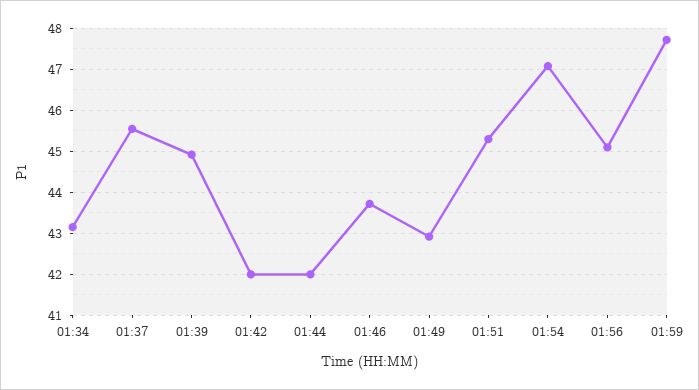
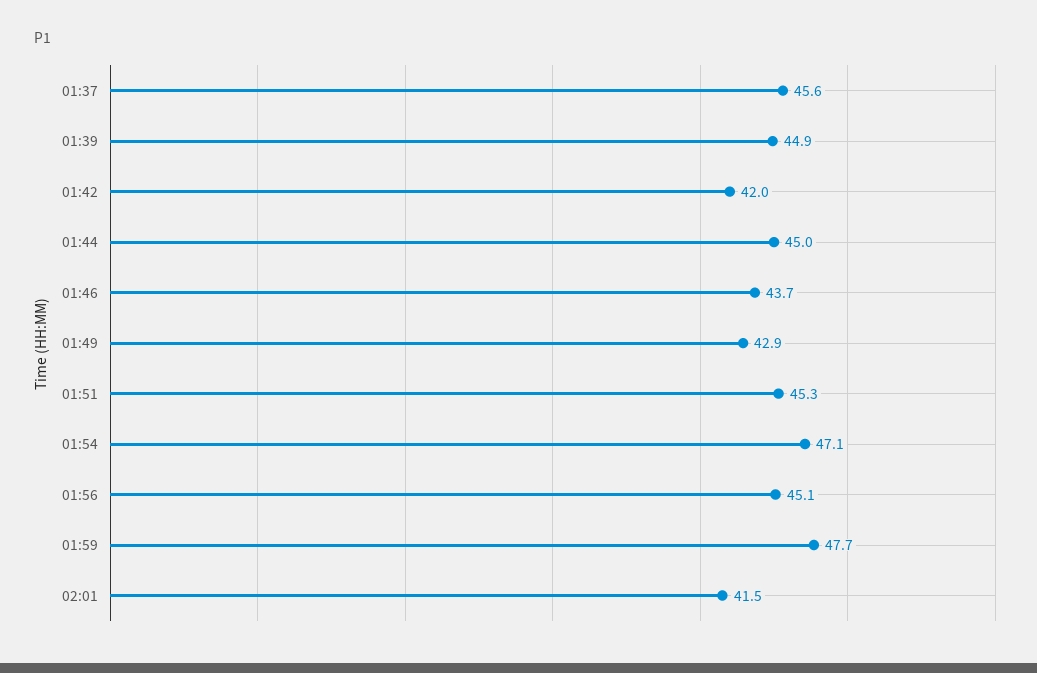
01:34: 43.2 -> none
01:44: 42 -> 45
02:01: none -> 41.5

